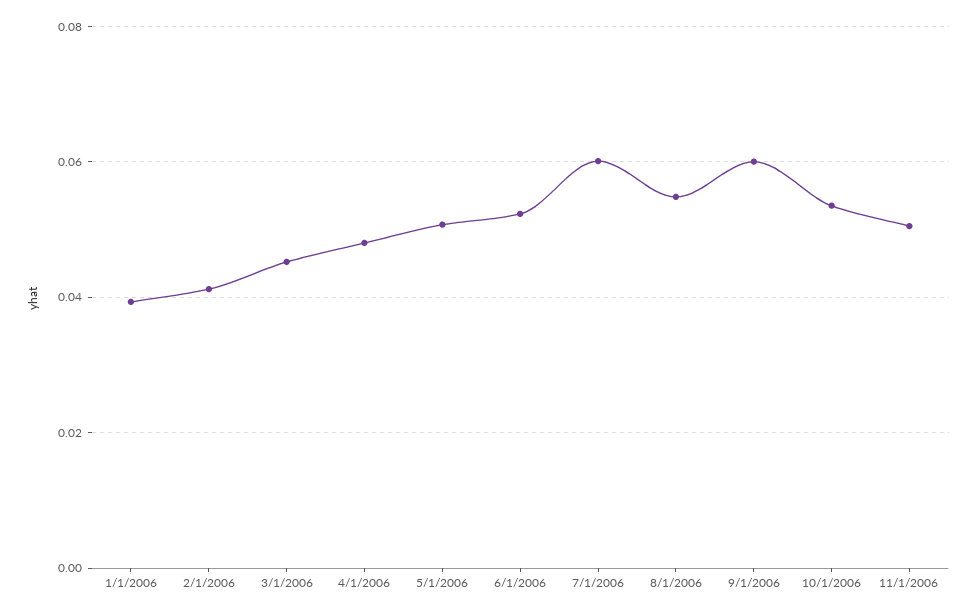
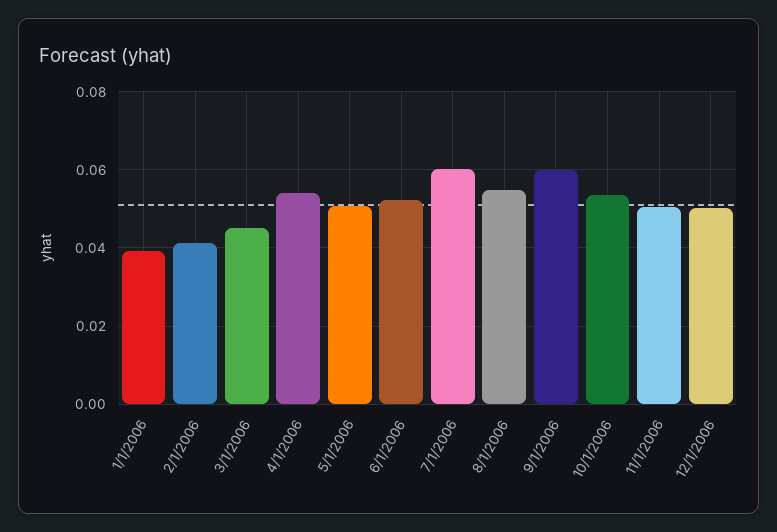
4/1/2006: 0.048 -> 0.054
12/1/2006: none -> 0.05

